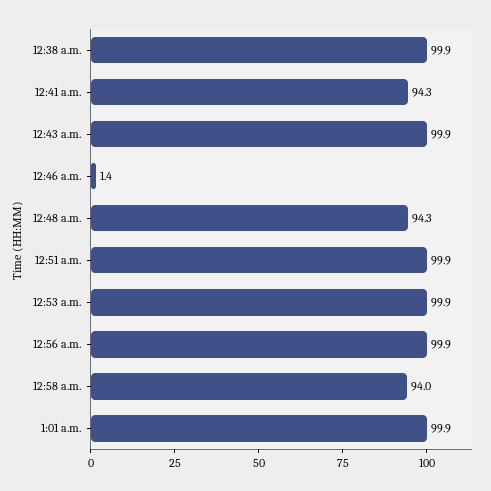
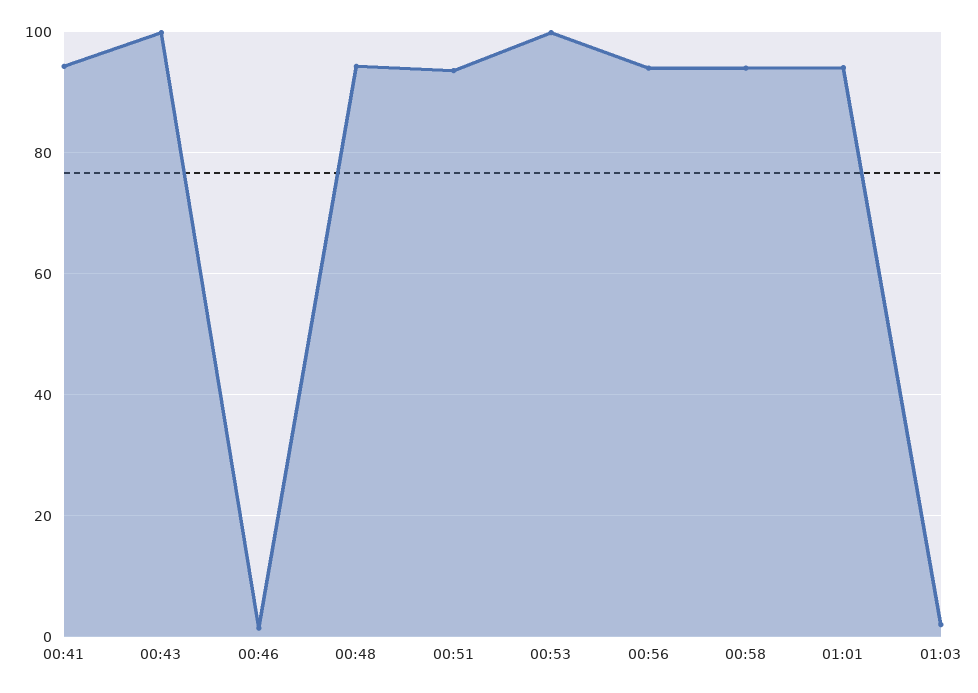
12:38 a.m.: 99.9 -> none
12:51 a.m.: 99.9 -> 94
12:56 a.m.: 99.9 -> 94
1:01 a.m.: 99.9 -> 94
01:03: none -> 2

